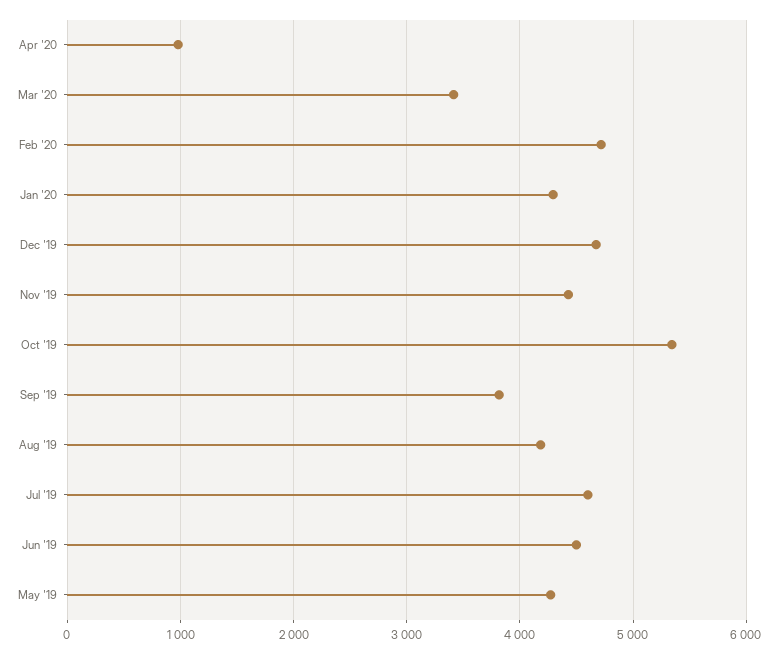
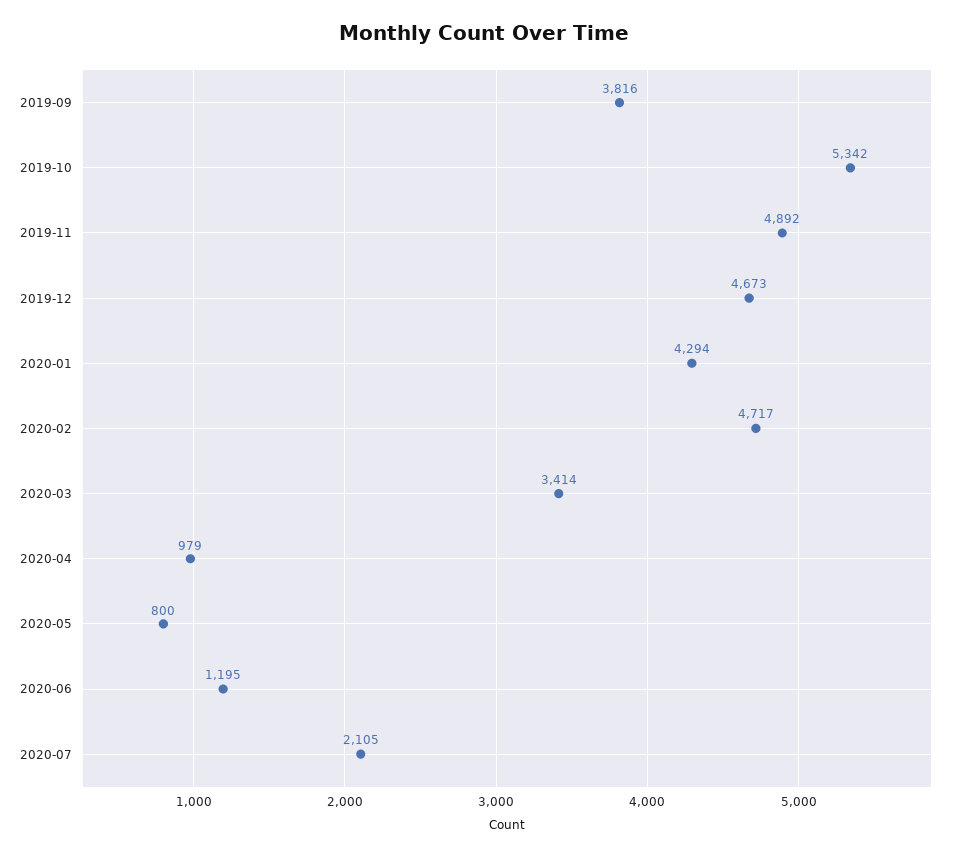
Nov '19: 4400 -> 4892
Aug '19: 4200 -> none
Jul '19: 4600 -> none
Jun '19: 4500 -> none
May '19: 4300 -> none
2020-05: none -> 800
2020-06: none -> 1195
2020-07: none -> 2105

